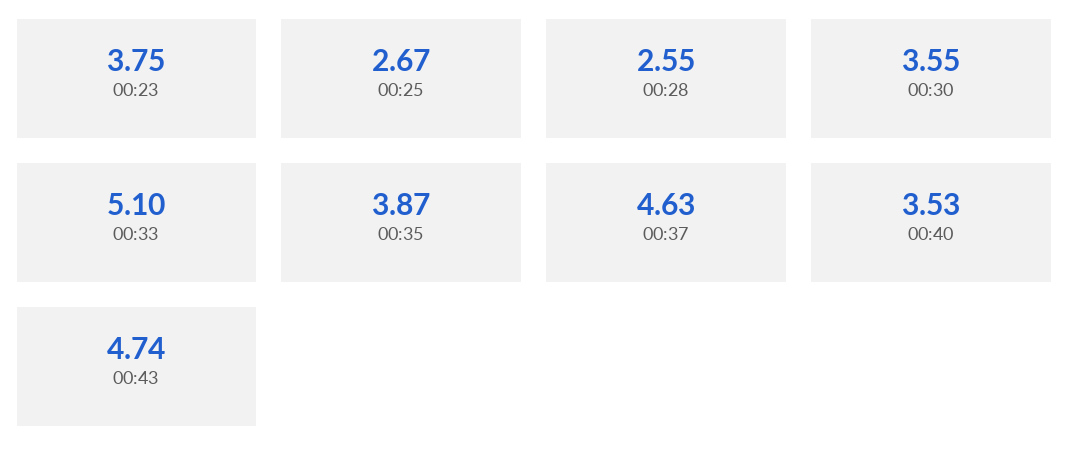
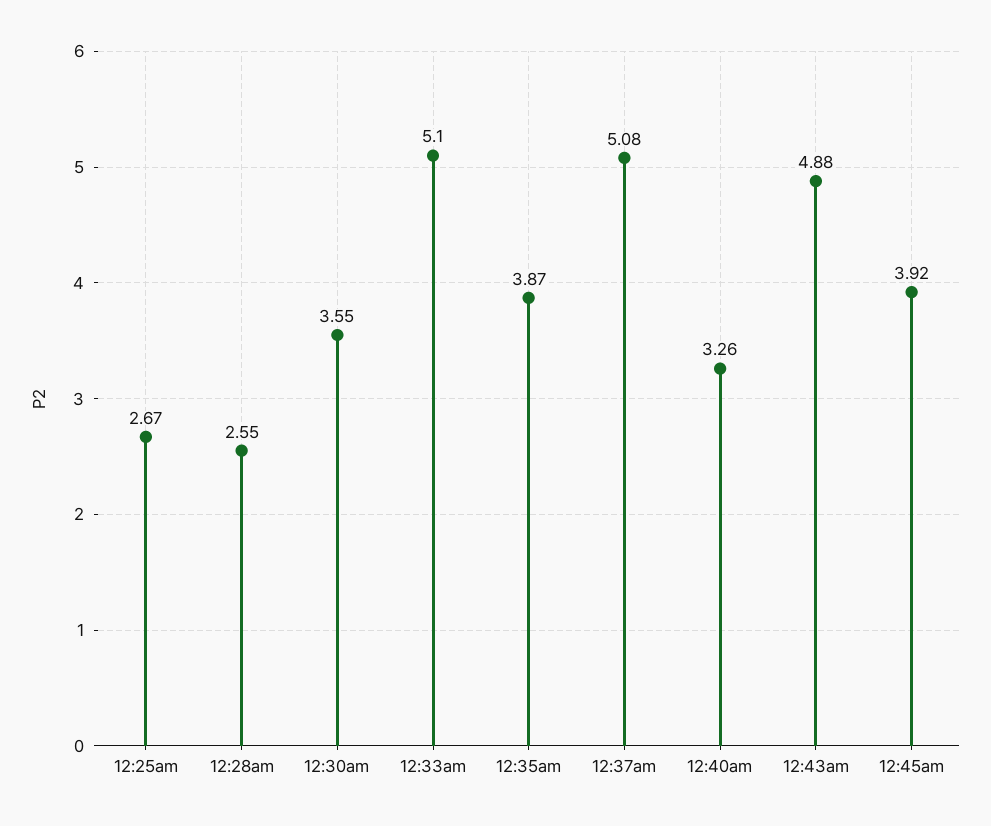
00:23: 3.75 -> none
00:37: 4.63 -> 5.08
00:40: 3.53 -> 3.26
00:43: 4.74 -> 4.88
12:45am: none -> 3.92

